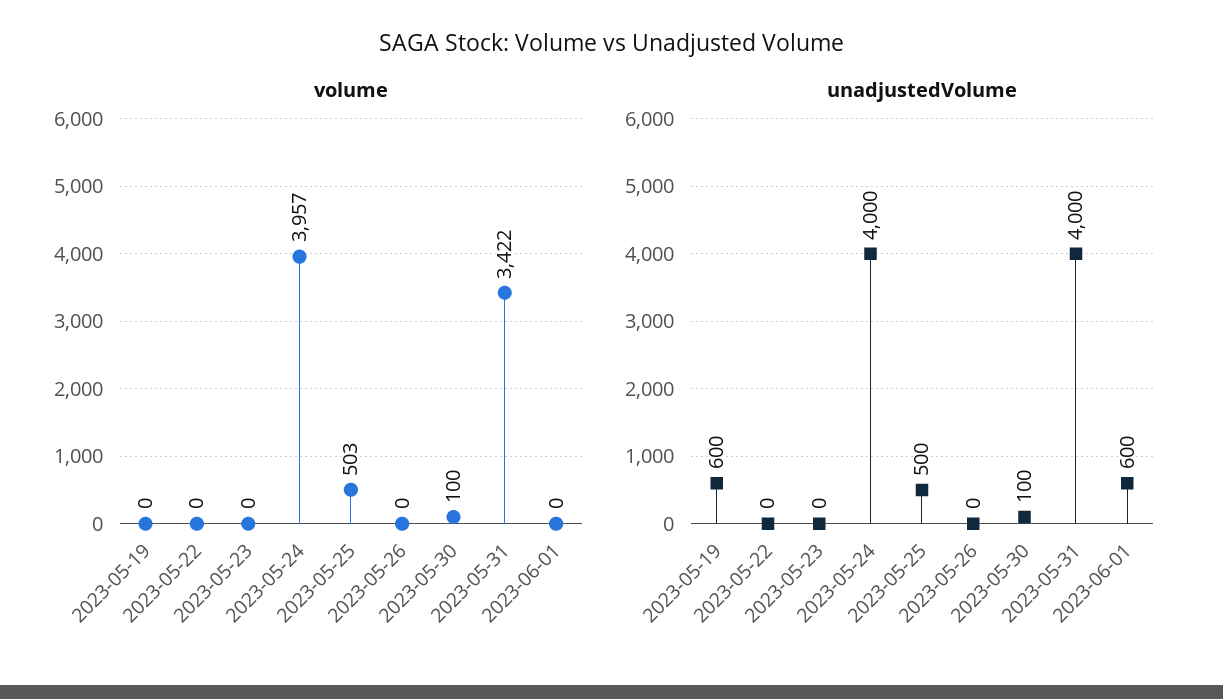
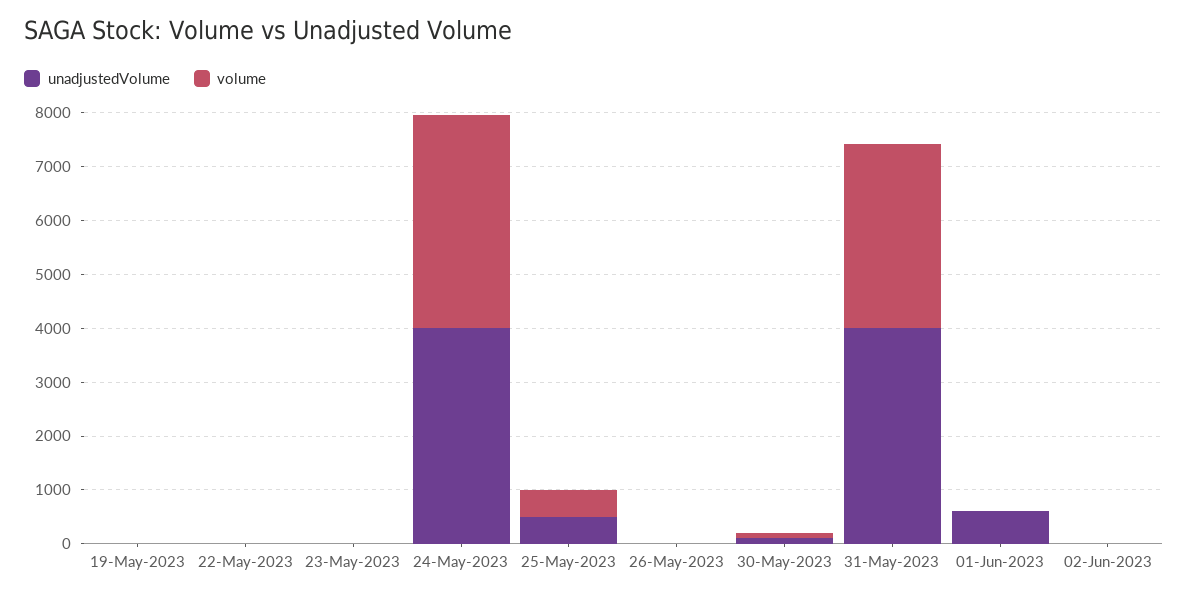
unadjustedVolume, 2023-05-19: 600 -> 0
unadjustedVolume, 02-Jun-2023: none -> 0
volume, 02-Jun-2023: none -> 0

